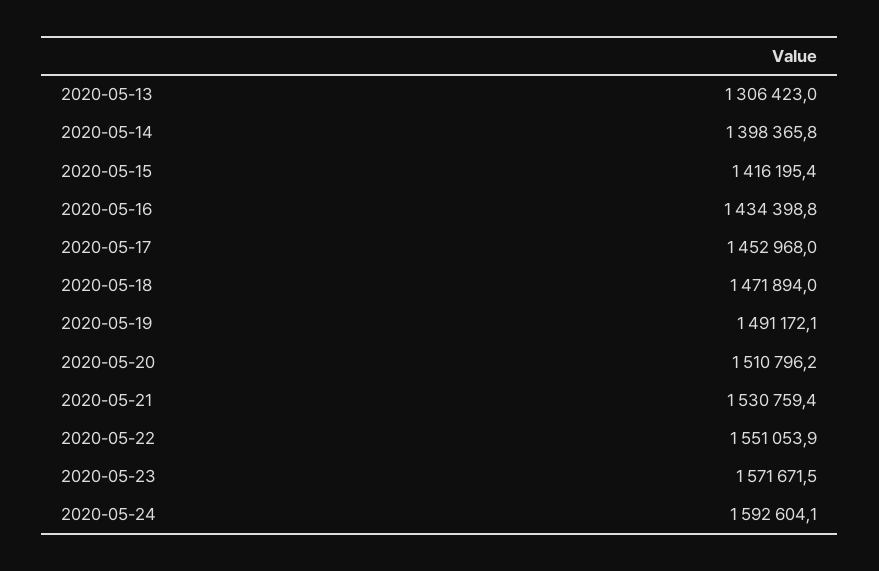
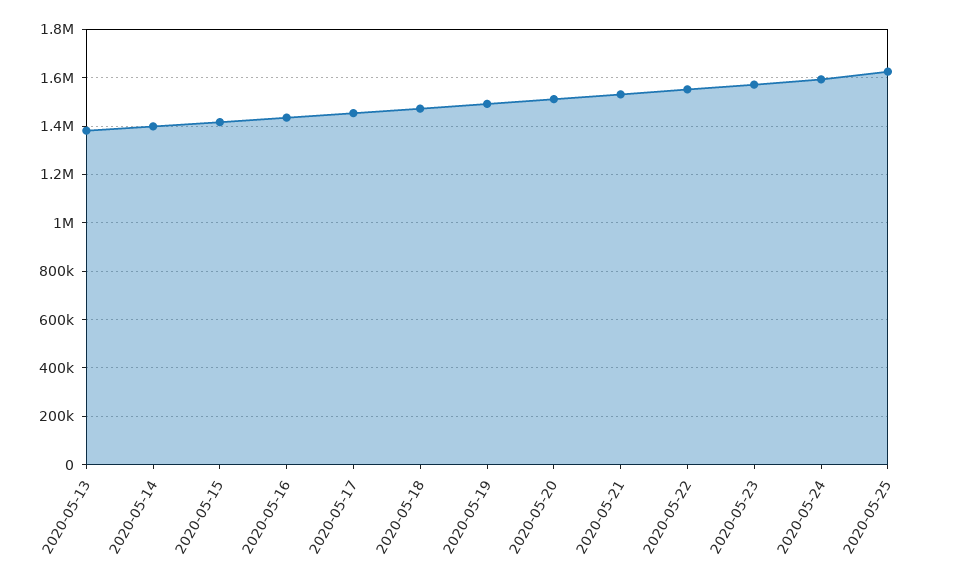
2020-05-13: 1306423 -> 1375000
2020-05-25: none -> 1625000

